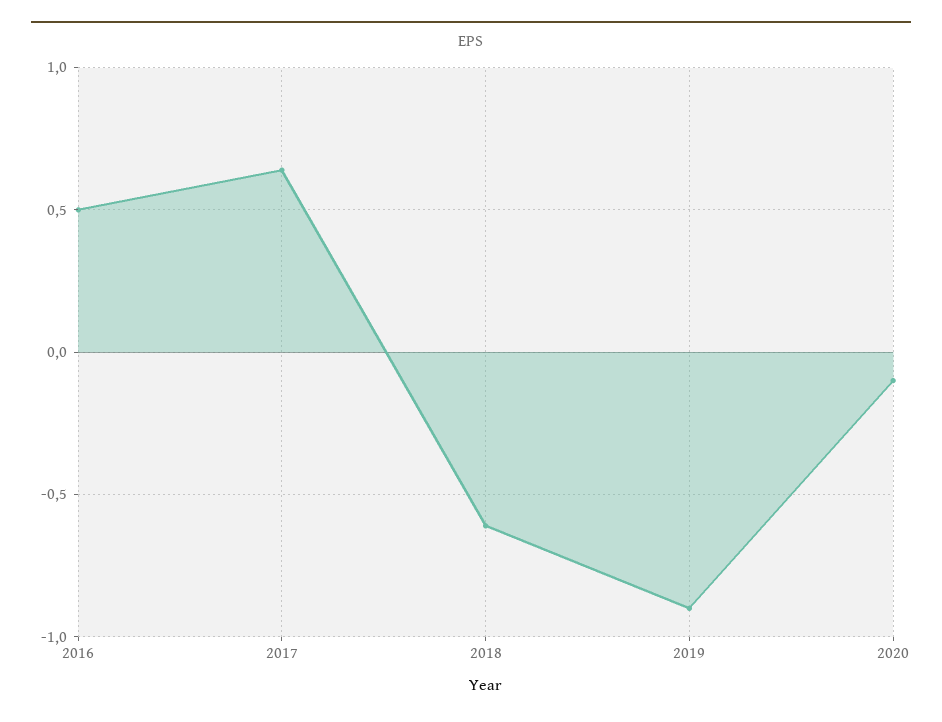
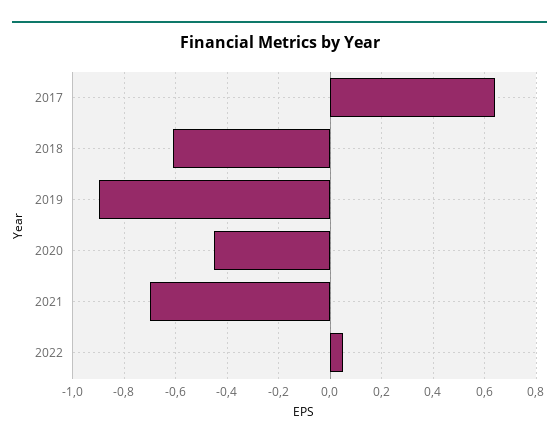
2016: 0.5 -> none
2020: -0.1 -> -0.45
2021: none -> -0.7
2022: none -> 0.05

